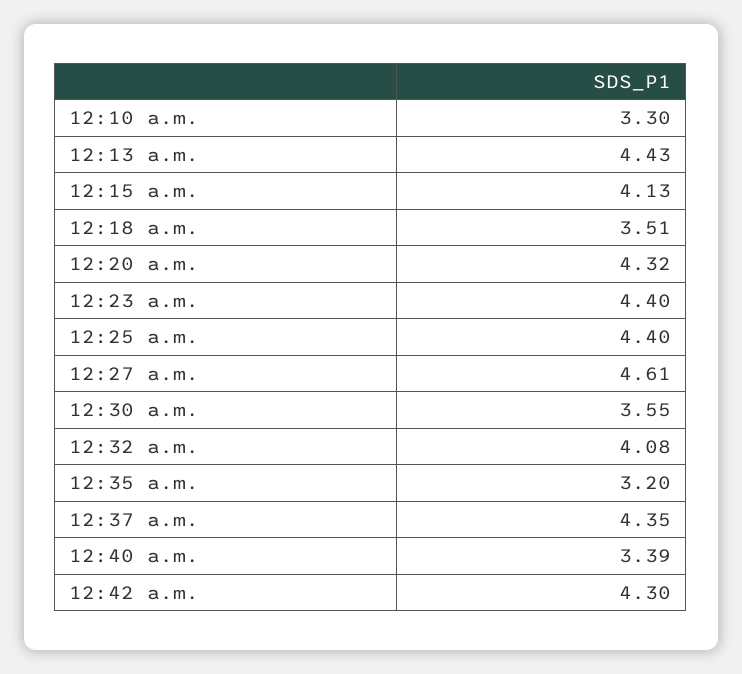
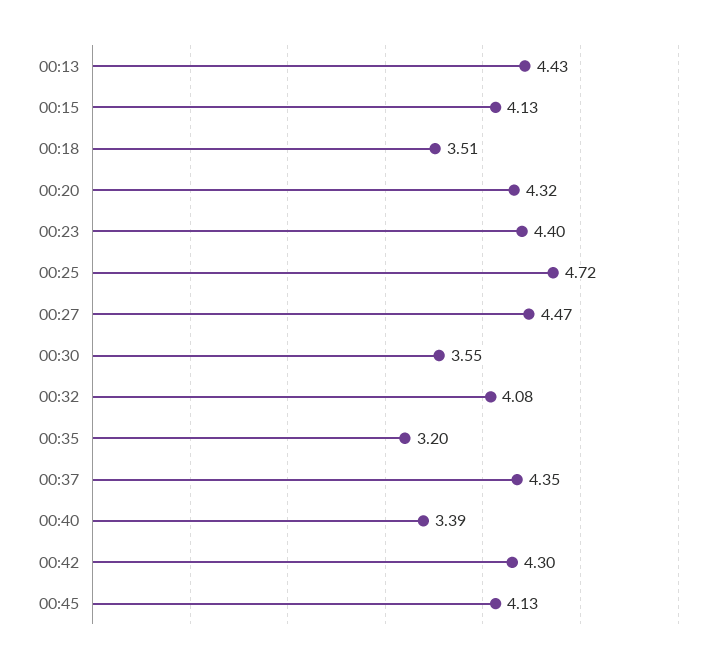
12:10 a.m.: 3.3 -> none
12:25 a.m.: 4.4 -> 4.72
12:27 a.m.: 4.61 -> 4.47
00:45: none -> 4.13

